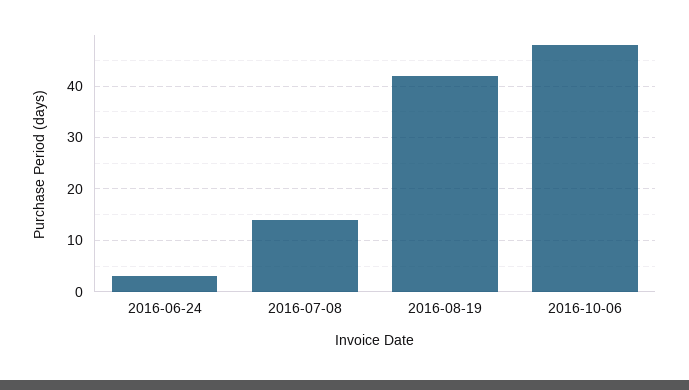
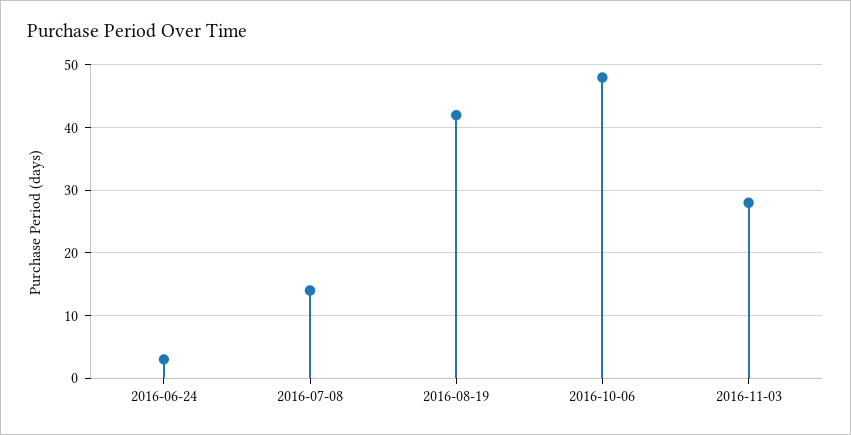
2016-11-03: none -> 28

